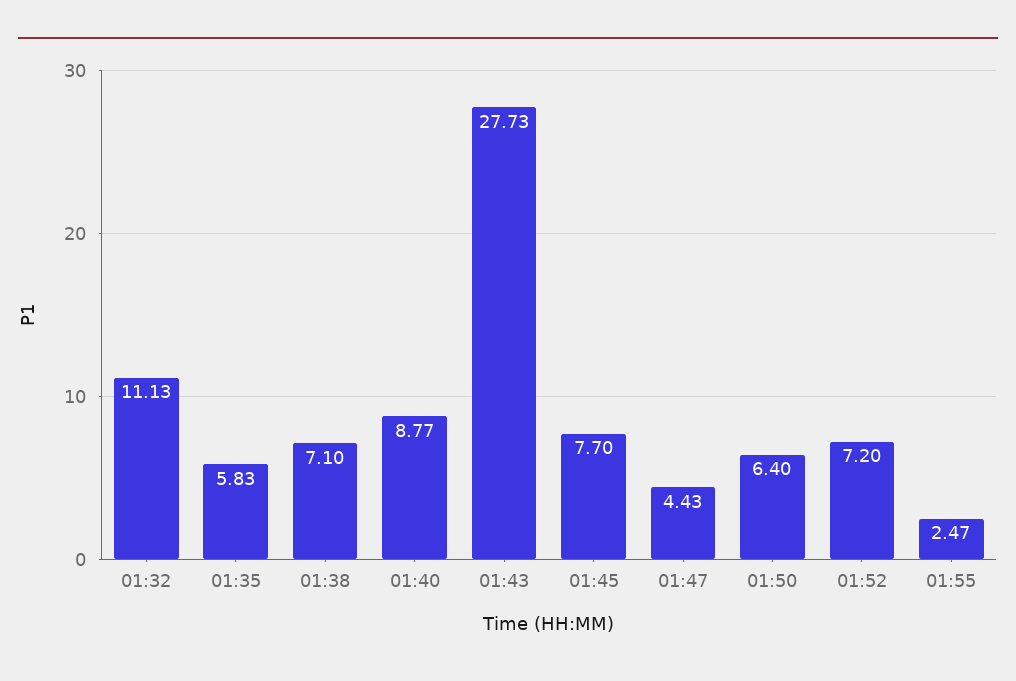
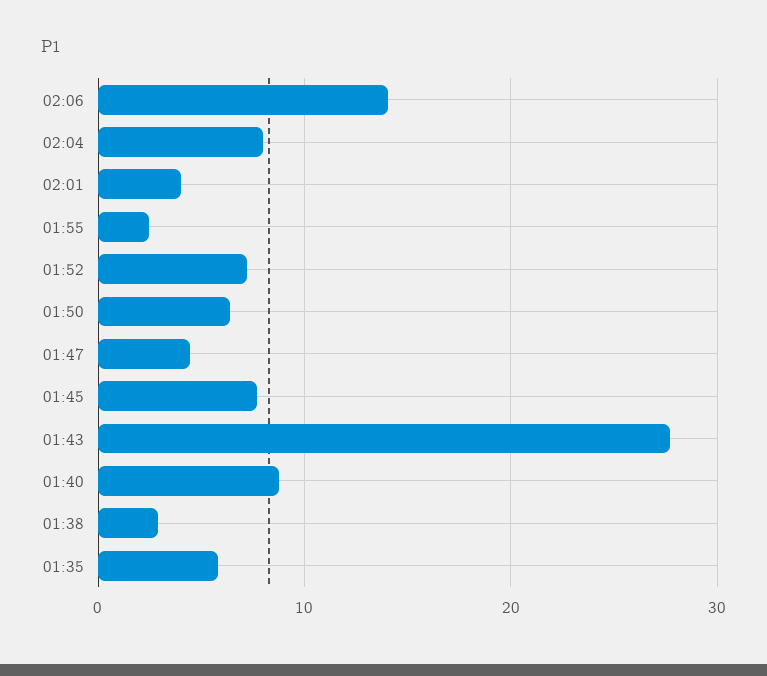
01:32: 11.13 -> none
01:38: 7.1 -> 3
02:06: none -> 14
02:04: none -> 8
02:01: none -> 4

